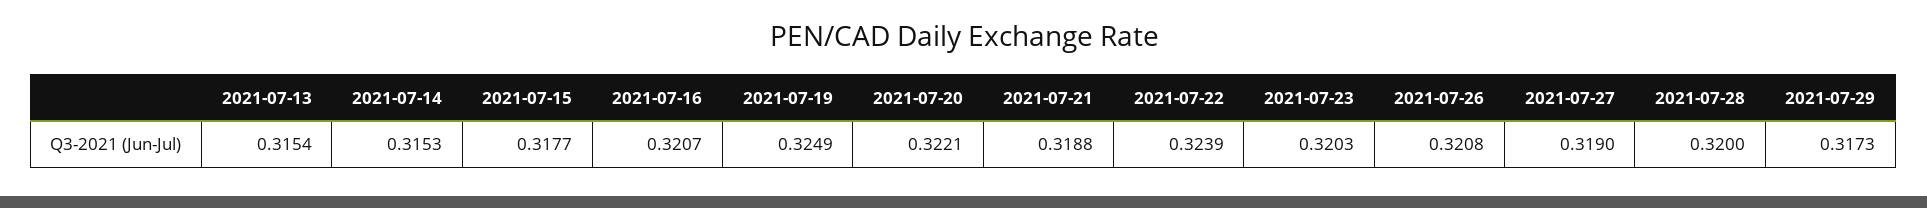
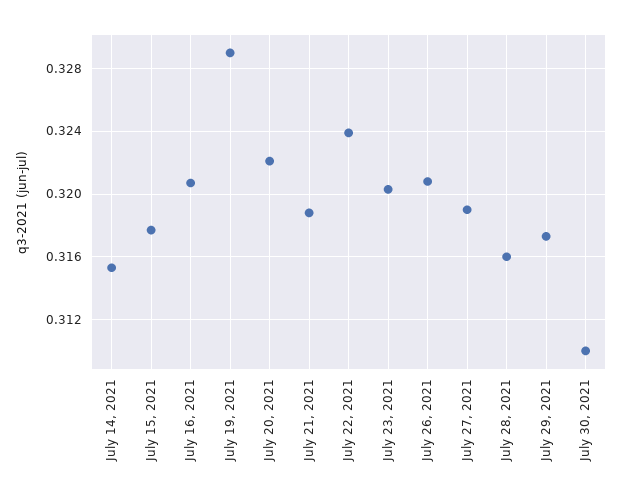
2021-07-13: 0.3154 -> none
2021-07-19: 0.3249 -> 0.329
2021-07-28: 0.32 -> 0.316
July 30, 2021: none -> 0.31

